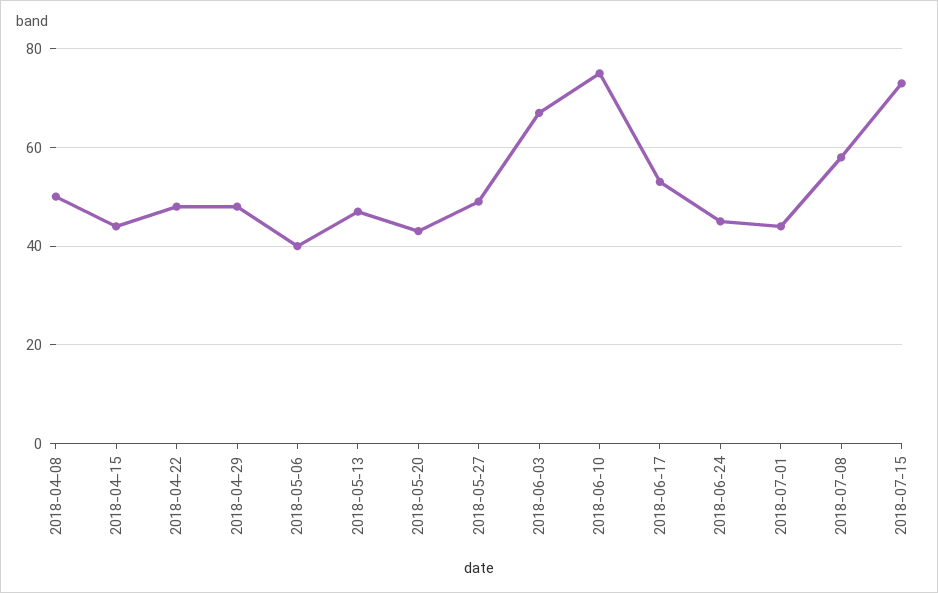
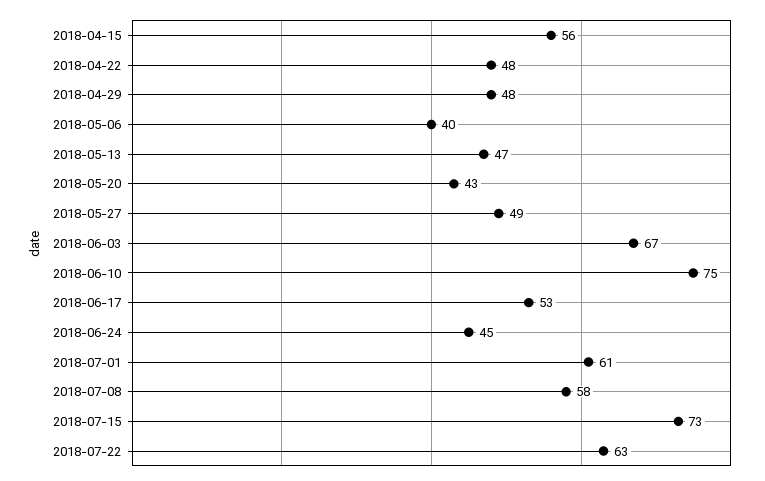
2018-04-08: 50 -> none
2018-04-15: 45 -> 56
2018-07-01: 45 -> 61
2018-07-22: none -> 63

